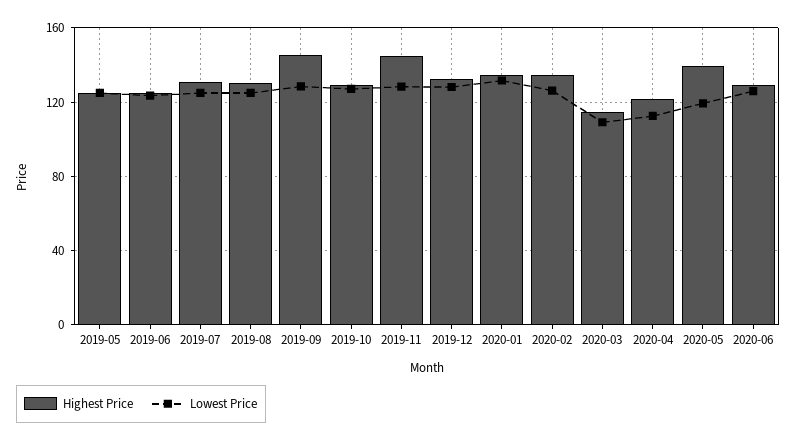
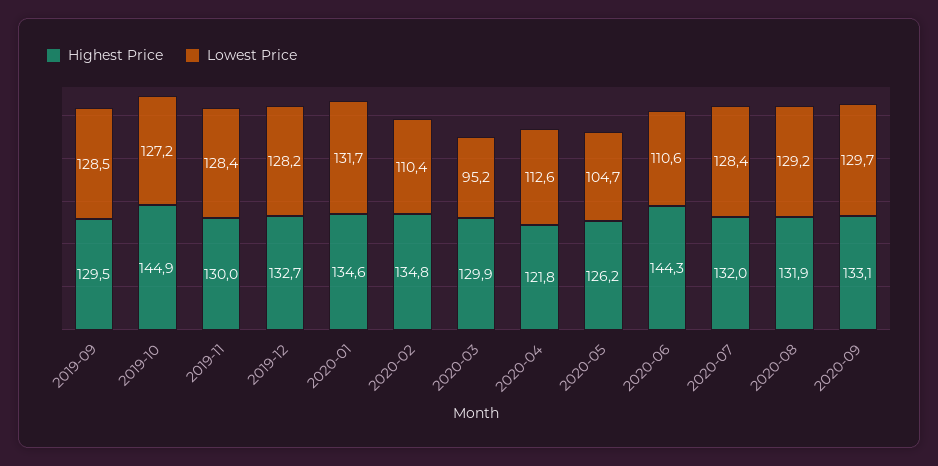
Highest Price, 2019-05: 125 -> none
Lowest Price, 2019-05: 125 -> none
Highest Price, 2019-06: 125 -> none
Lowest Price, 2019-06: 125 -> none
Highest Price, 2019-07: 130 -> none
Lowest Price, 2019-07: 125 -> none
Highest Price, 2019-08: 130 -> none
Lowest Price, 2019-08: 125 -> none
Highest Price, 2019-09: 145 -> 129.5
Highest Price, 2019-10: 130 -> 144.9
Highest Price, 2019-11: 145 -> 130
Lowest Price, 2020-02: 125 -> 110.4
Highest Price, 2020-03: 115 -> 129.9
Lowest Price, 2020-03: 110 -> 95.2
Highest Price, 2020-05: 140 -> 126.2
Lowest Price, 2020-05: 120 -> 104.7
Highest Price, 2020-06: 130 -> 144.3
Lowest Price, 2020-06: 125 -> 110.6
Highest Price, 2020-07: none -> 132
Lowest Price, 2020-07: none -> 128.4
Highest Price, 2020-08: none -> 131.9
Lowest Price, 2020-08: none -> 129.2
Highest Price, 2020-09: none -> 133.1
Lowest Price, 2020-09: none -> 129.7

